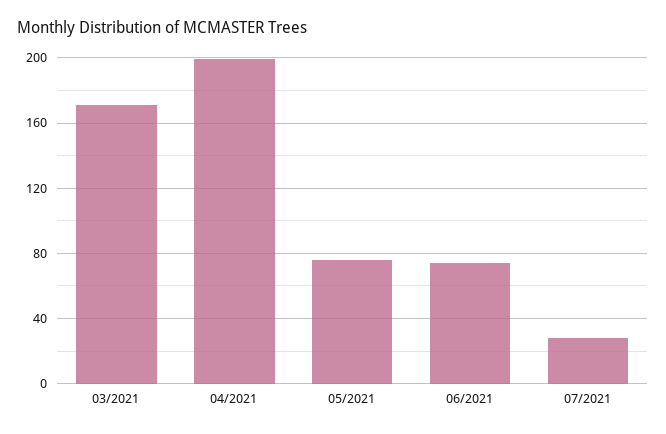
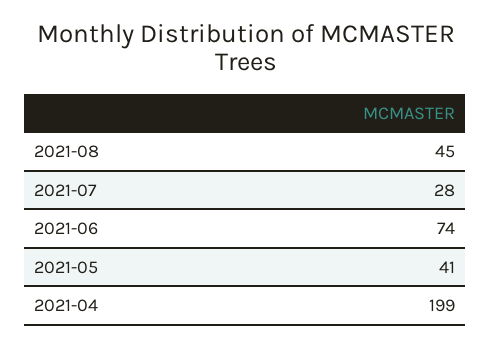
03/2021: 170 -> none
05/2021: 75 -> 41
2021-08: none -> 45

